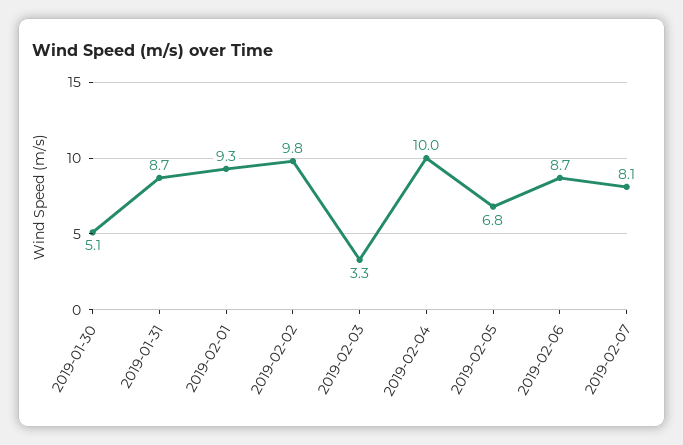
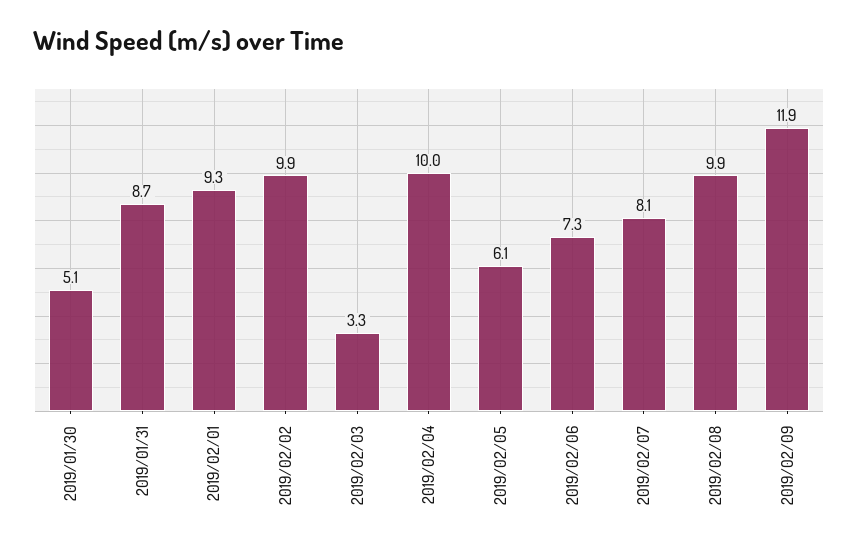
2019-02-02: 9.8 -> 9.9
2019-02-05: 6.8 -> 6.1
2019-02-06: 8.7 -> 7.3
2019/02/08: none -> 9.9
2019/02/09: none -> 11.9

